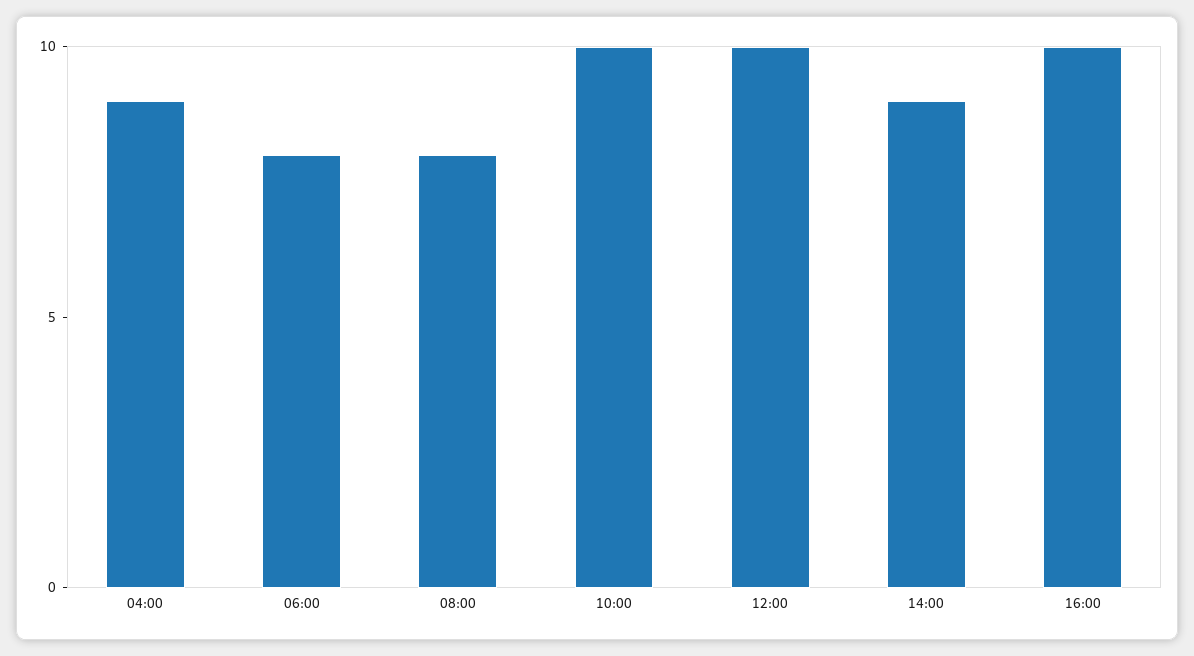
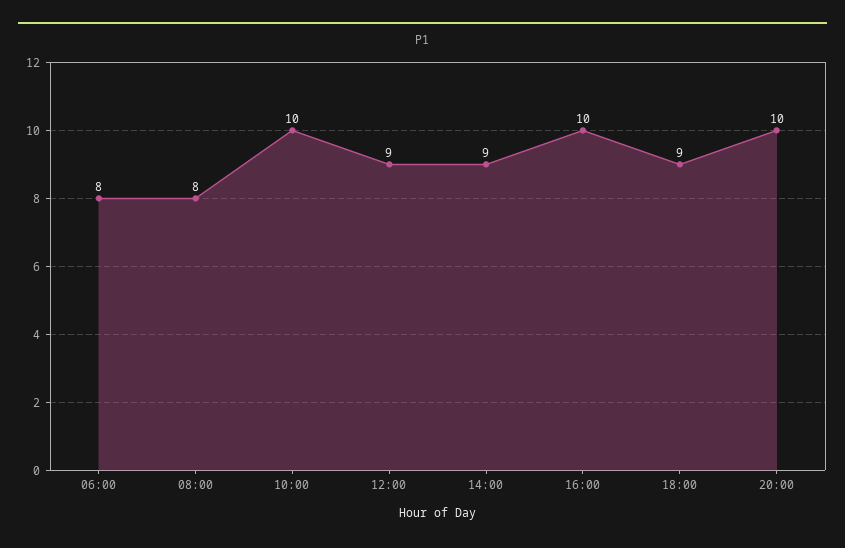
04:00: 9 -> none
12:00: 10 -> 9
18:00: none -> 9
20:00: none -> 10

